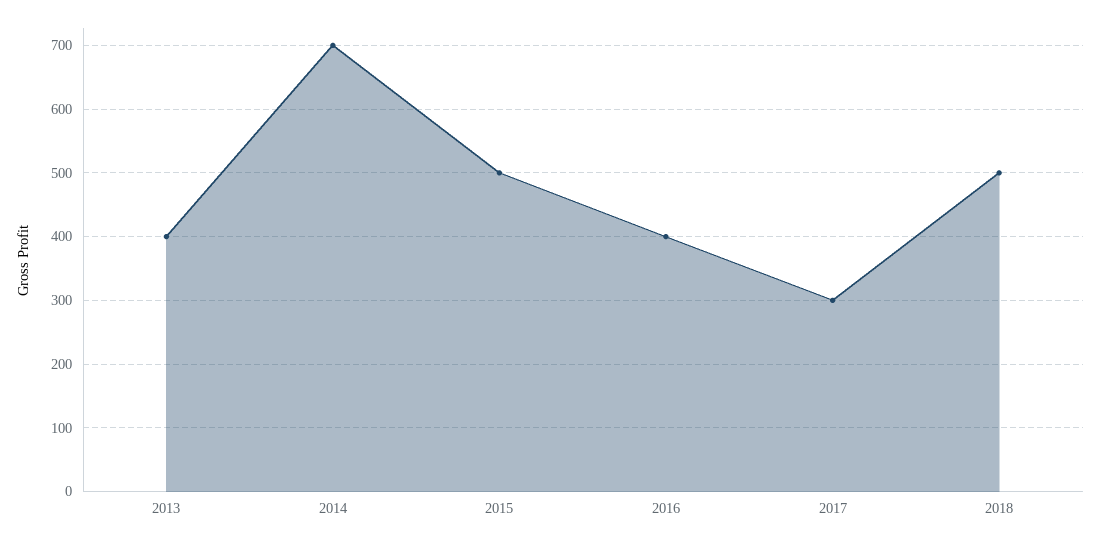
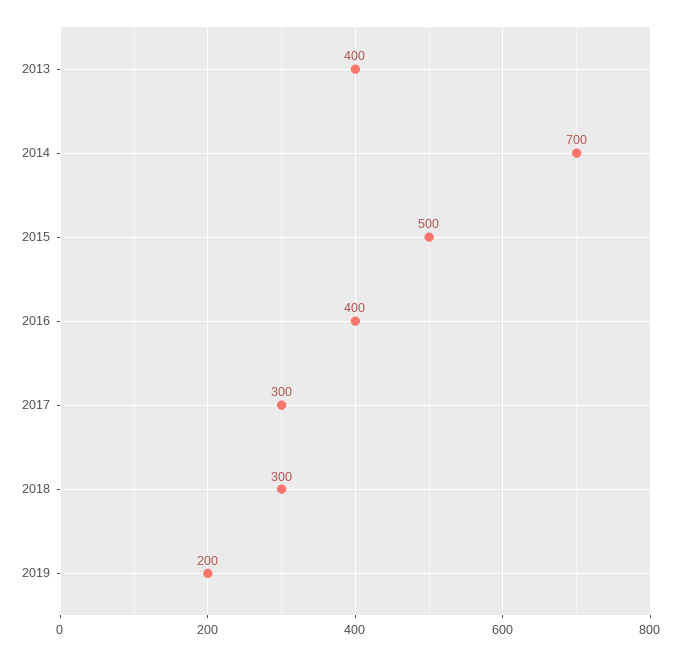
2018: 500 -> 300
2019: none -> 200

